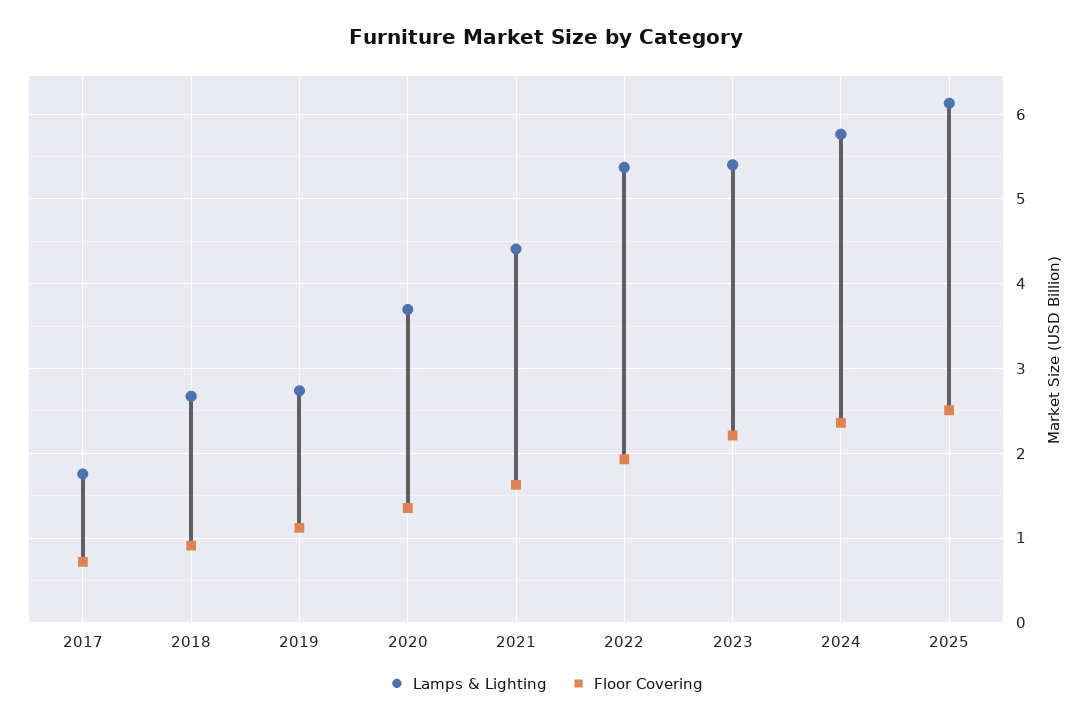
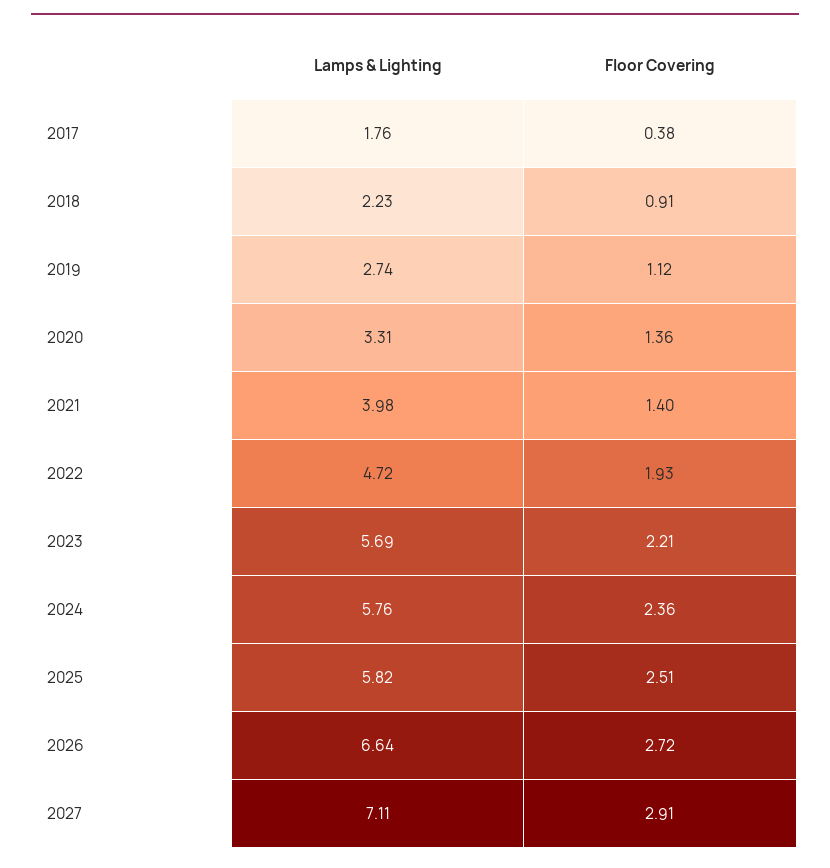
Floor Covering, 2017: 0.7 -> 0.38
Lamps & Lighting, 2018: 2.7 -> 2.23
Lamps & Lighting, 2020: 3.7 -> 3.31
Lamps & Lighting, 2021: 4.4 -> 3.98
Floor Covering, 2021: 1.6 -> 1.4
Lamps & Lighting, 2022: 5.4 -> 4.72
Lamps & Lighting, 2023: 5.4 -> 5.69
Lamps & Lighting, 2025: 6.1 -> 5.82
Lamps & Lighting, 2026: none -> 6.64
Floor Covering, 2026: none -> 2.72
Lamps & Lighting, 2027: none -> 7.11
Floor Covering, 2027: none -> 2.91

